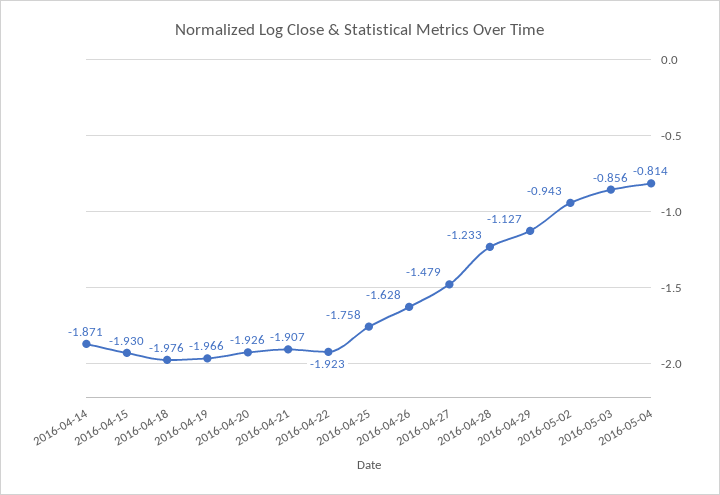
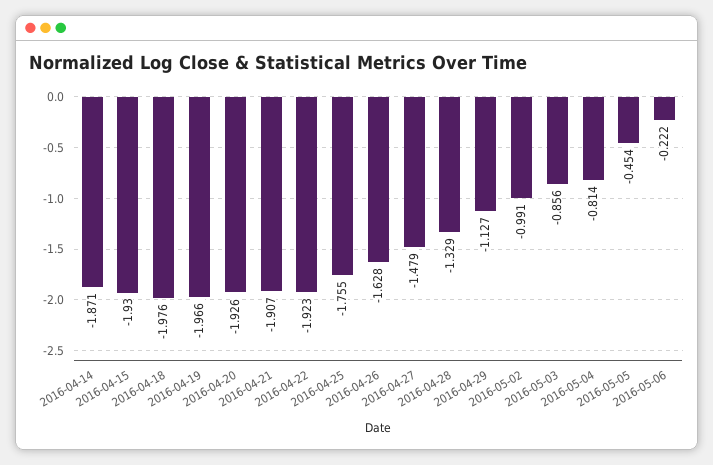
2016-04-25: -1.758 -> -1.755
2016-04-28: -1.233 -> -1.329
2016-05-02: -0.943 -> -0.991
2016-05-05: none -> -0.454
2016-05-06: none -> -0.222

